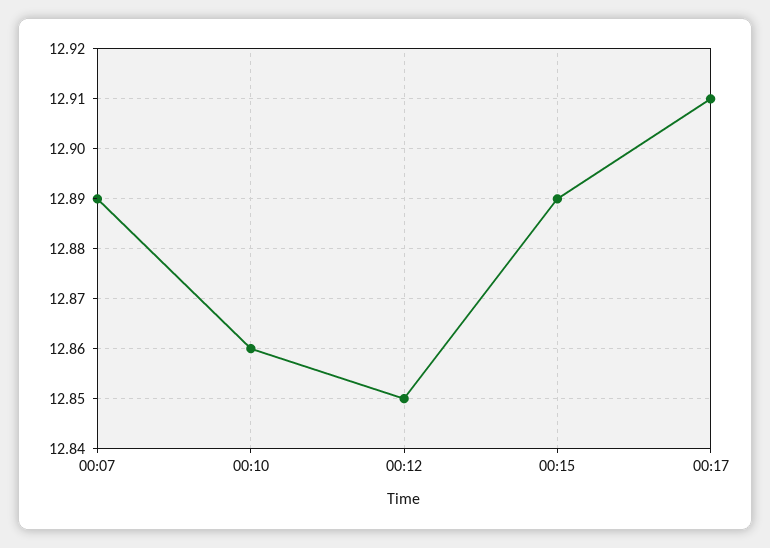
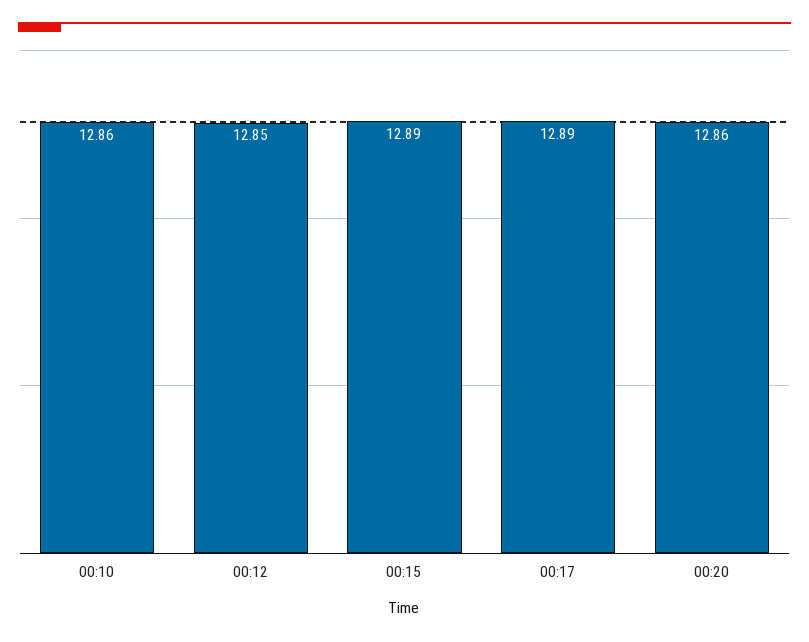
00:07: 12.89 -> none
00:17: 12.91 -> 12.89
00:20: none -> 12.86

